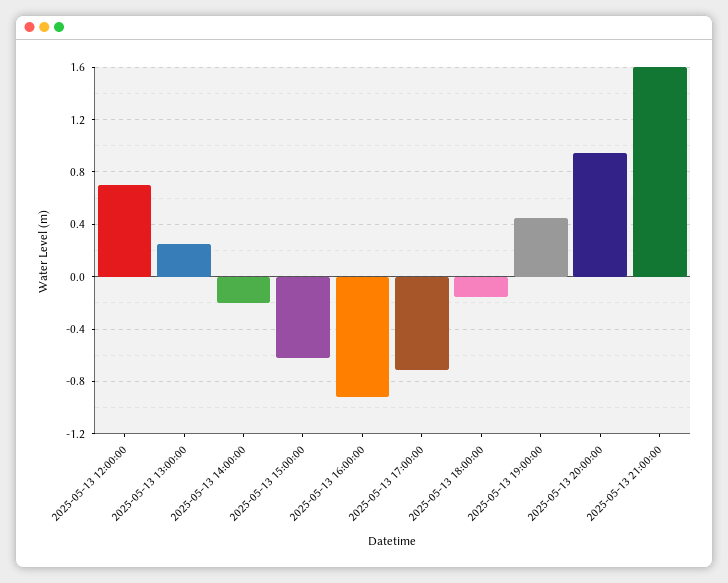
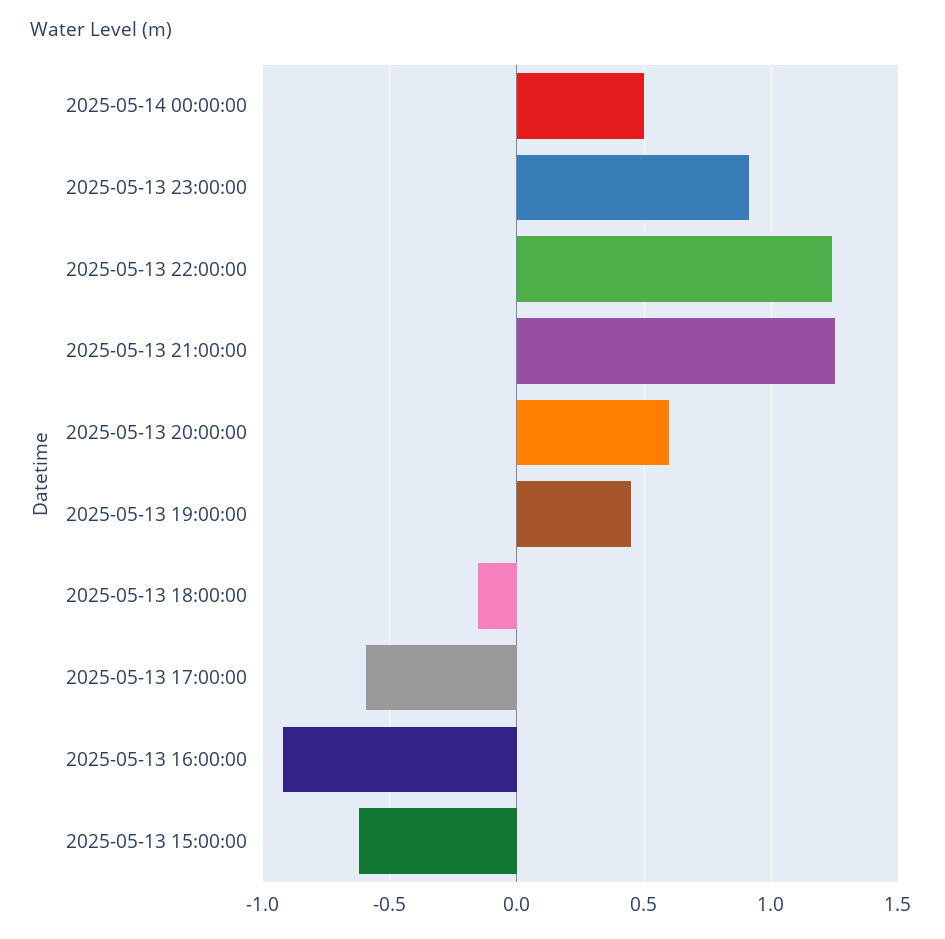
2025-05-13 12:00:00: 0.7 -> none
2025-05-13 13:00:00: 0.25 -> none
2025-05-13 14:00:00: -0.2 -> none
2025-05-13 17:00:00: -0.7 -> -0.6
2025-05-13 20:00:00: 0.95 -> 0.6
2025-05-13 21:00:00: 1.6 -> 1.25
2025-05-14 00:00:00: none -> 0.5
2025-05-13 23:00:00: none -> 0.9
2025-05-13 22:00:00: none -> 1.25

